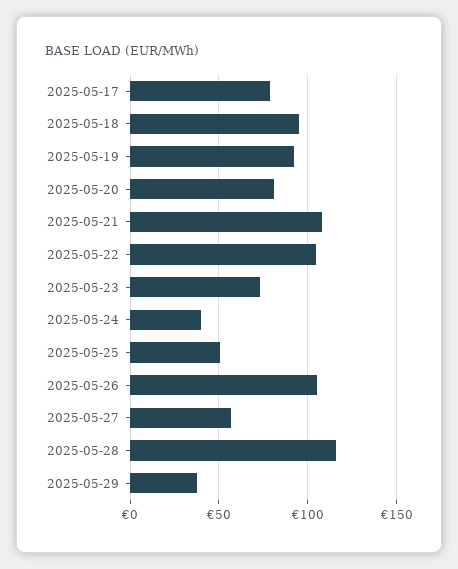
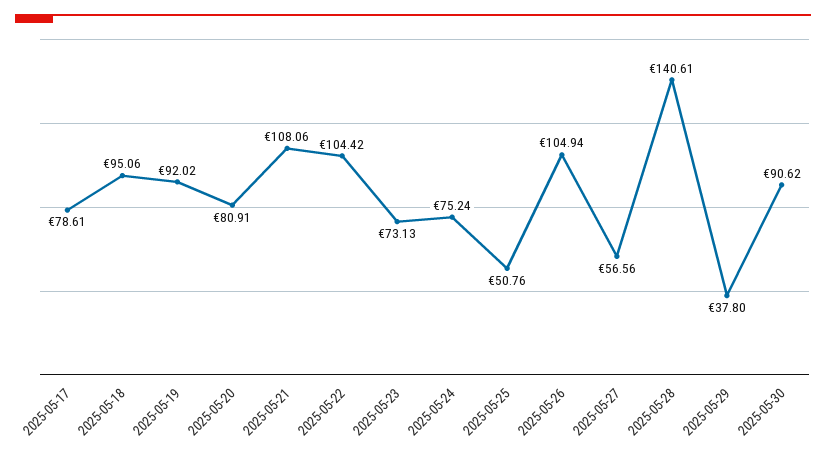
2025-05-24: 40 -> 75.24
2025-05-28: 115 -> 140.61
2025-05-30: none -> 90.62

